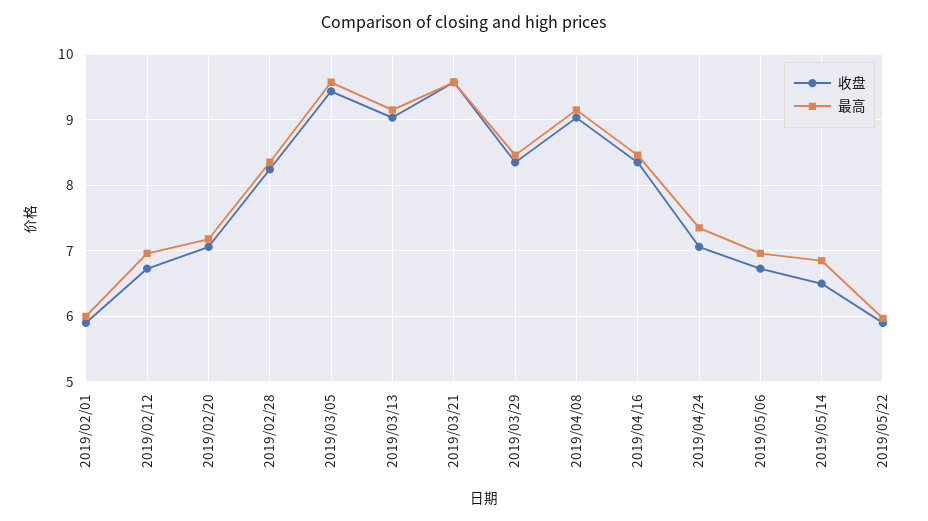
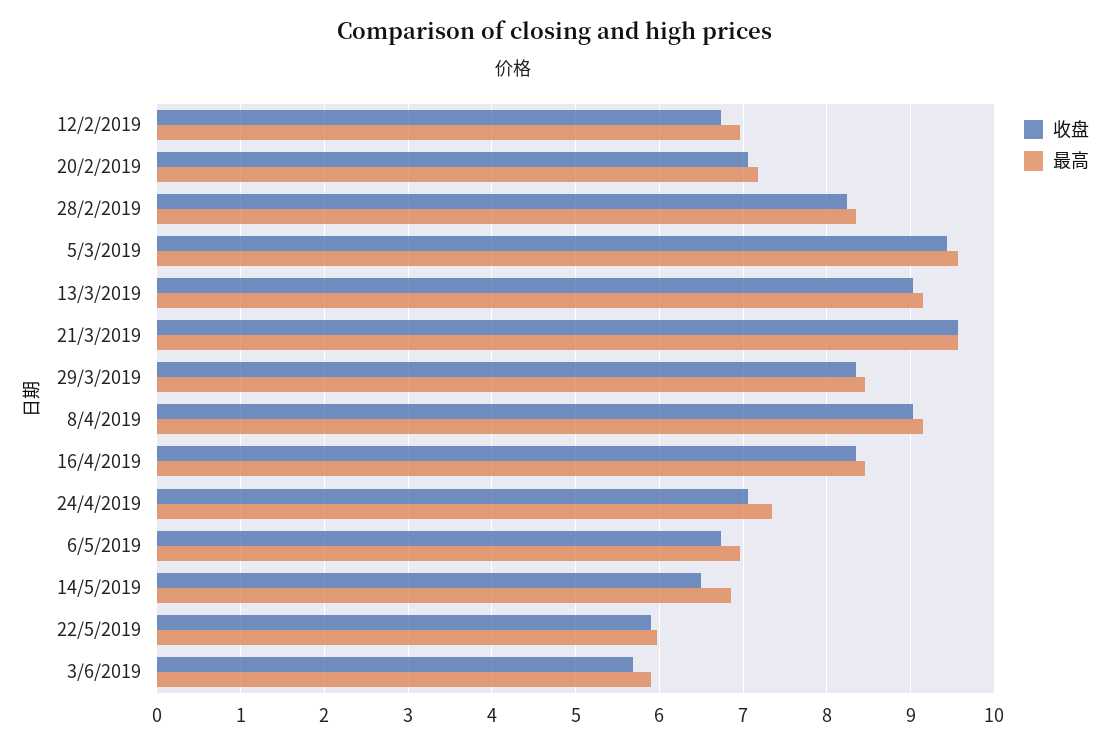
收盘, 2019/02/01: 5.9 -> none
最高, 2019/02/01: 6 -> none
收盘, 3/6/2019: none -> 5.7
最高, 3/6/2019: none -> 5.9

